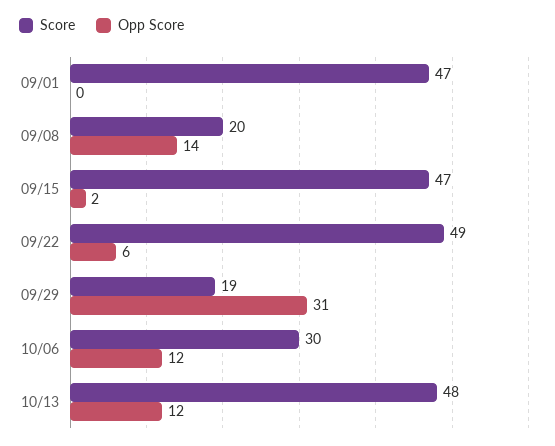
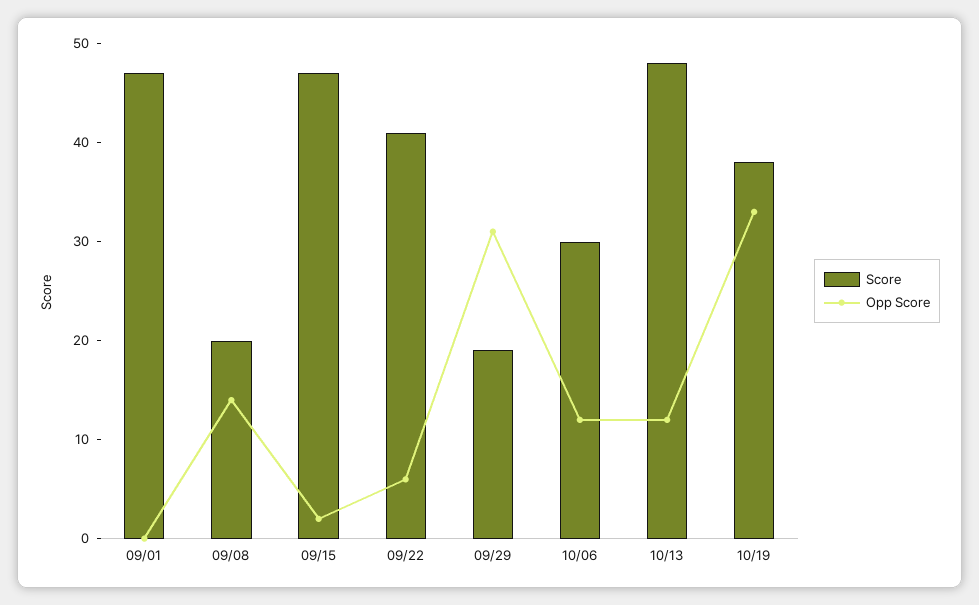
Score, 09/22: 49 -> 41
Score, 10/19: none -> 38
Opp Score, 10/19: none -> 33

